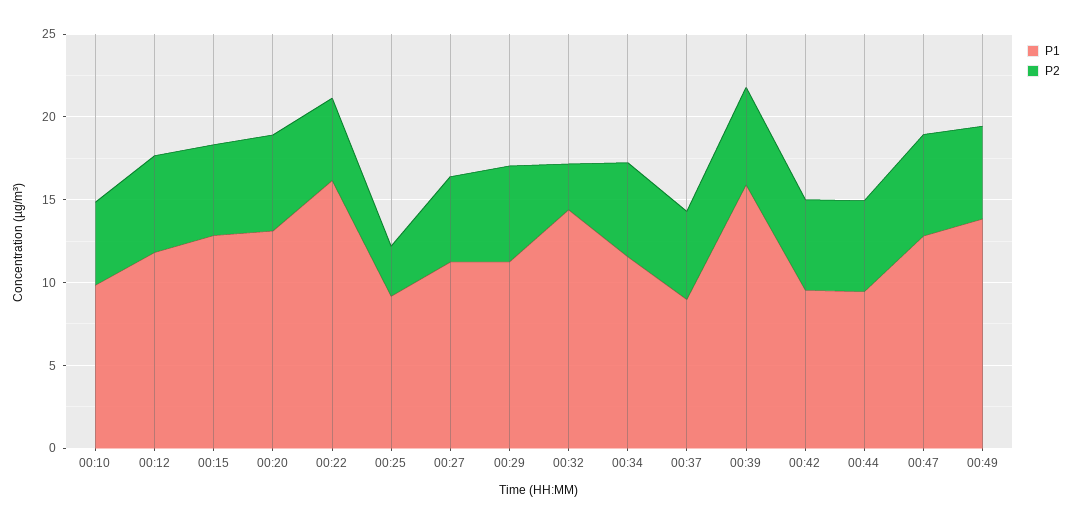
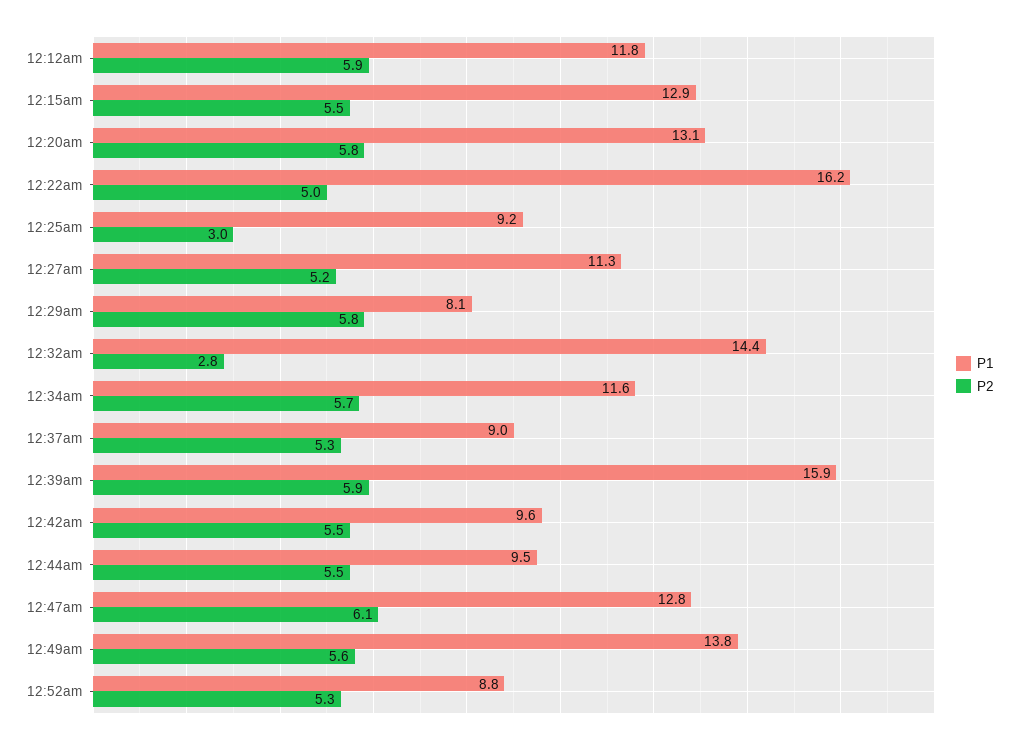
P1, 00:10: 10 -> none
P2, 00:10: 5 -> none
P1, 00:29: 11 -> 8.1
P1, 12:52am: none -> 8.8
P2, 12:52am: none -> 5.3

